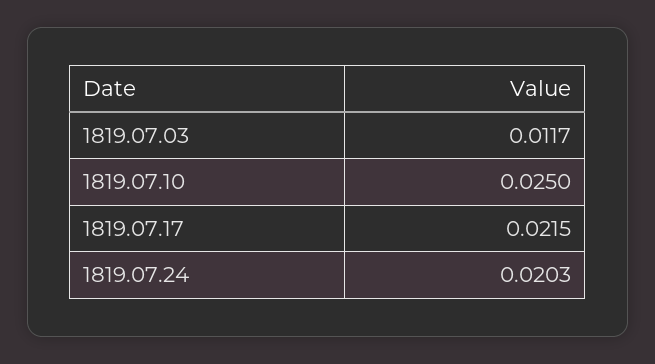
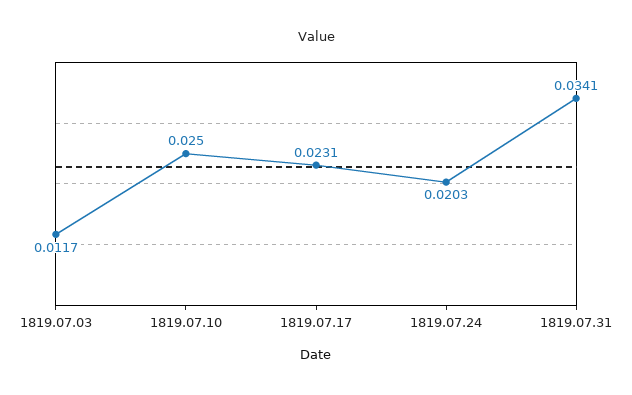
1819.07.17: 0.0215 -> 0.0231
1819.07.31: none -> 0.0341

